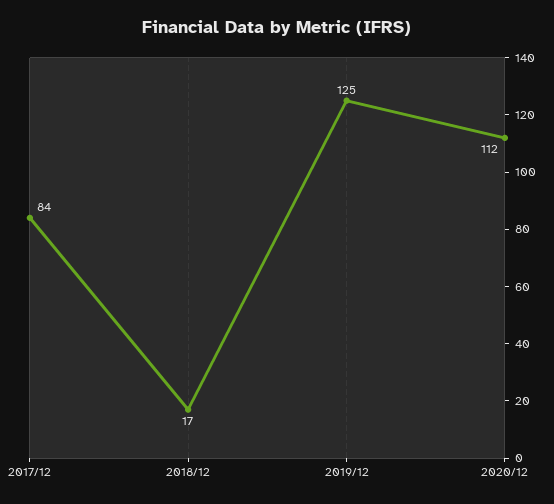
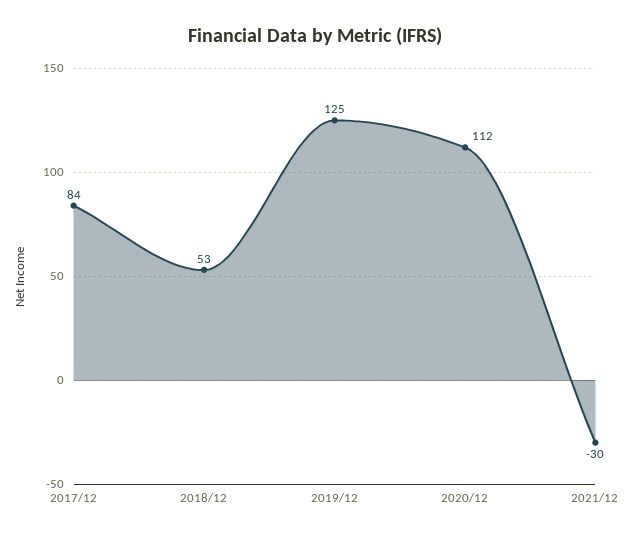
2018/12: 17 -> 53
2021/12: none -> -30

